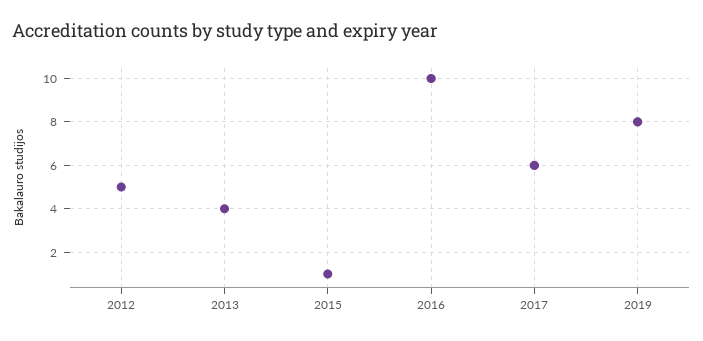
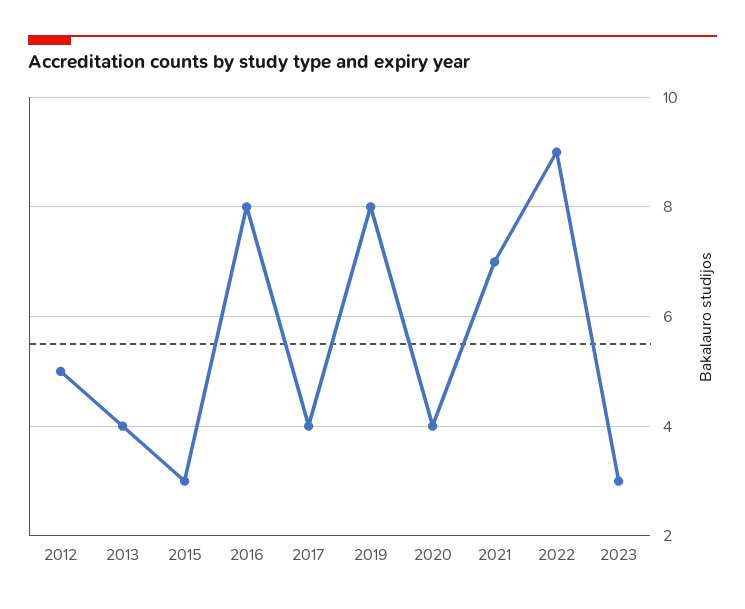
2015: 1 -> 3
2016: 10 -> 8
2017: 6 -> 4
2020: none -> 4
2021: none -> 7
2022: none -> 9
2023: none -> 3

